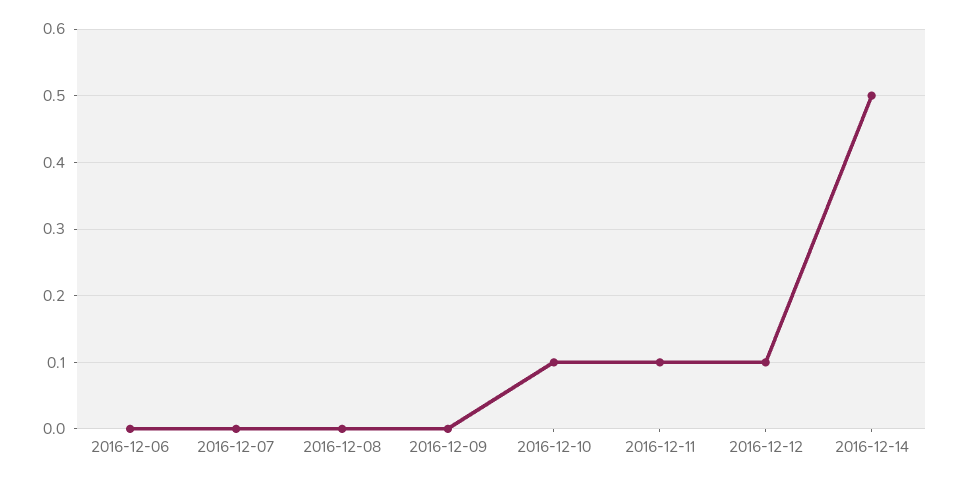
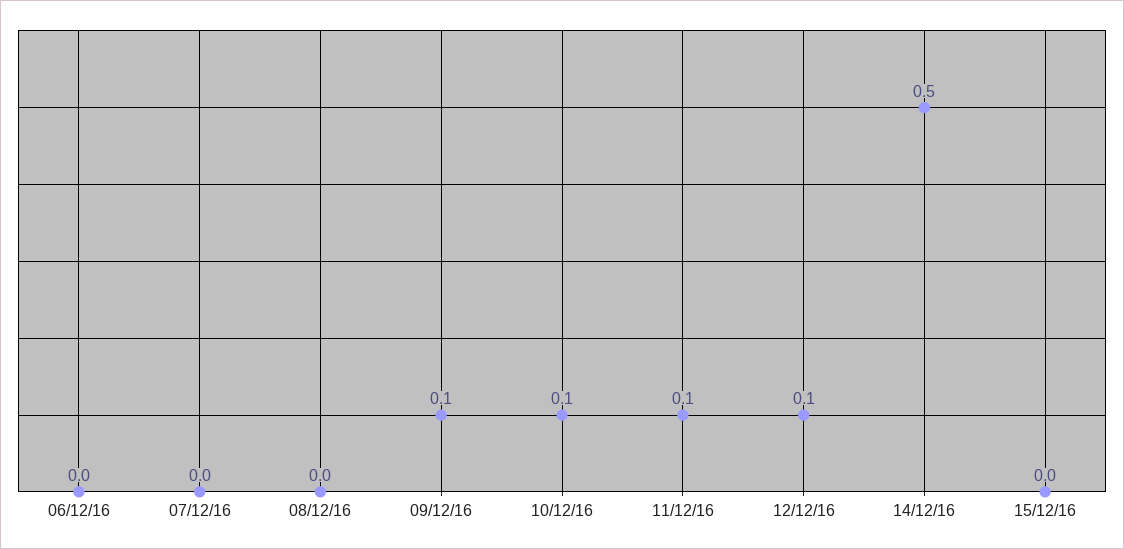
2016-12-09: 0 -> 0.1
15/12/16: none -> 0

